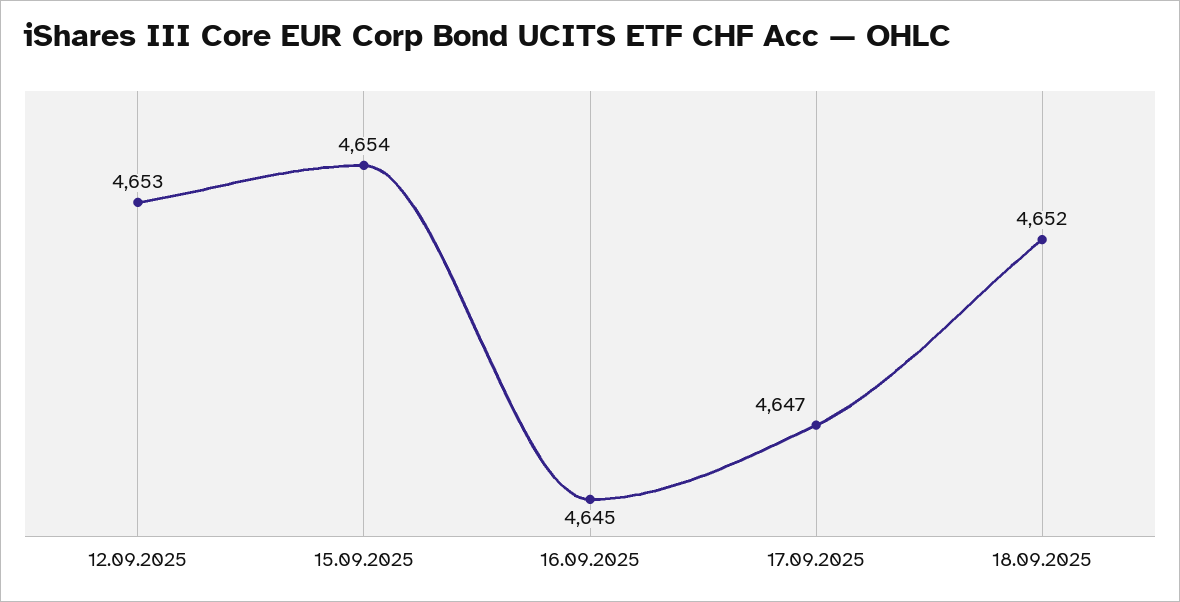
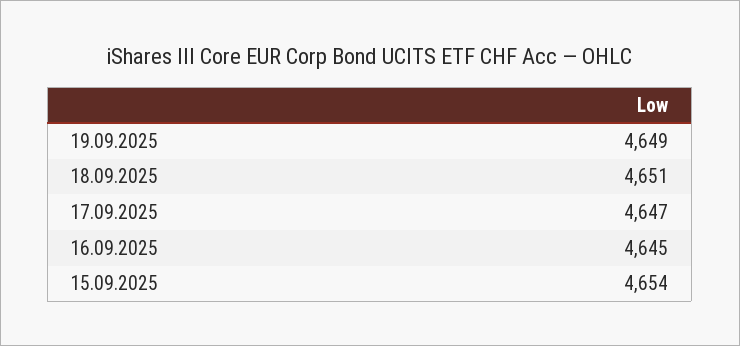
12.09.2025: 4653 -> none
18.09.2025: 4652 -> 4651
19.09.2025: none -> 4649

